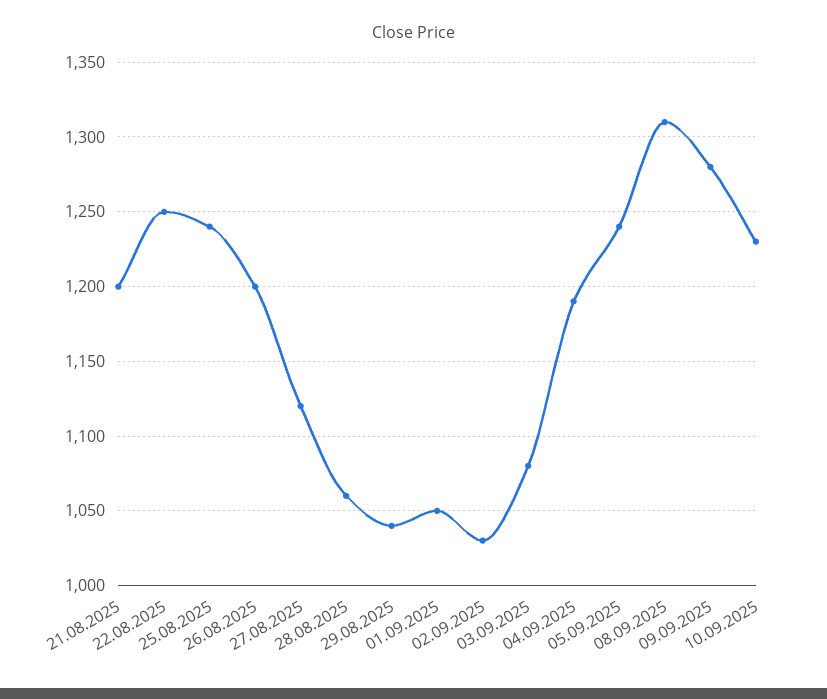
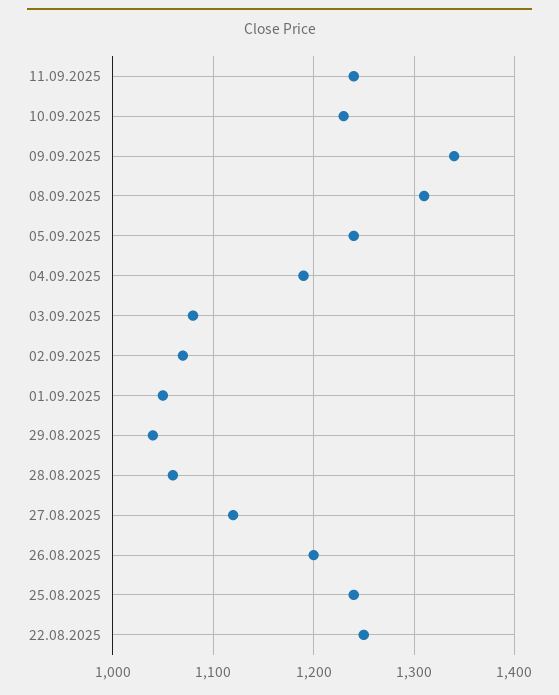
21.08.2025: 1200 -> none
02.09.2025: 1030 -> 1070
09.09.2025: 1280 -> 1340
11.09.2025: none -> 1240

